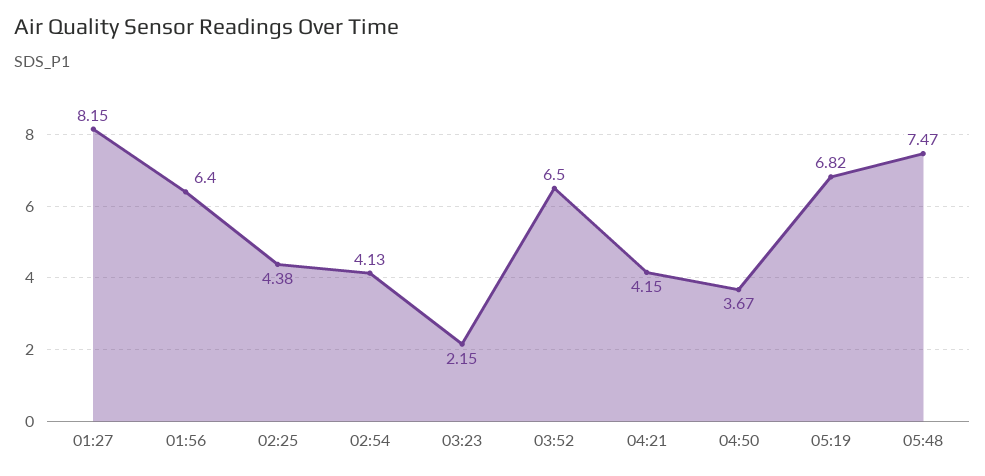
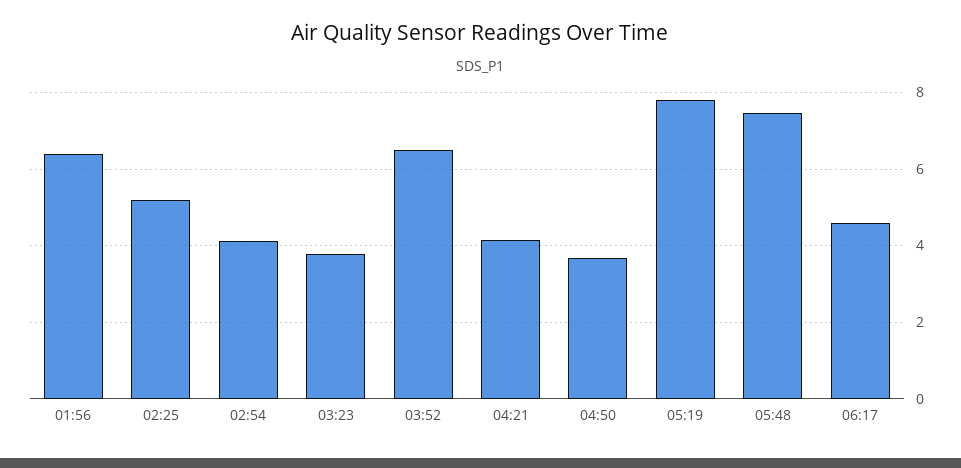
01:27: 8.15 -> none
02:25: 4.38 -> 5.2
03:23: 2.15 -> 3.8
05:19: 6.82 -> 7.8
06:17: none -> 4.6

